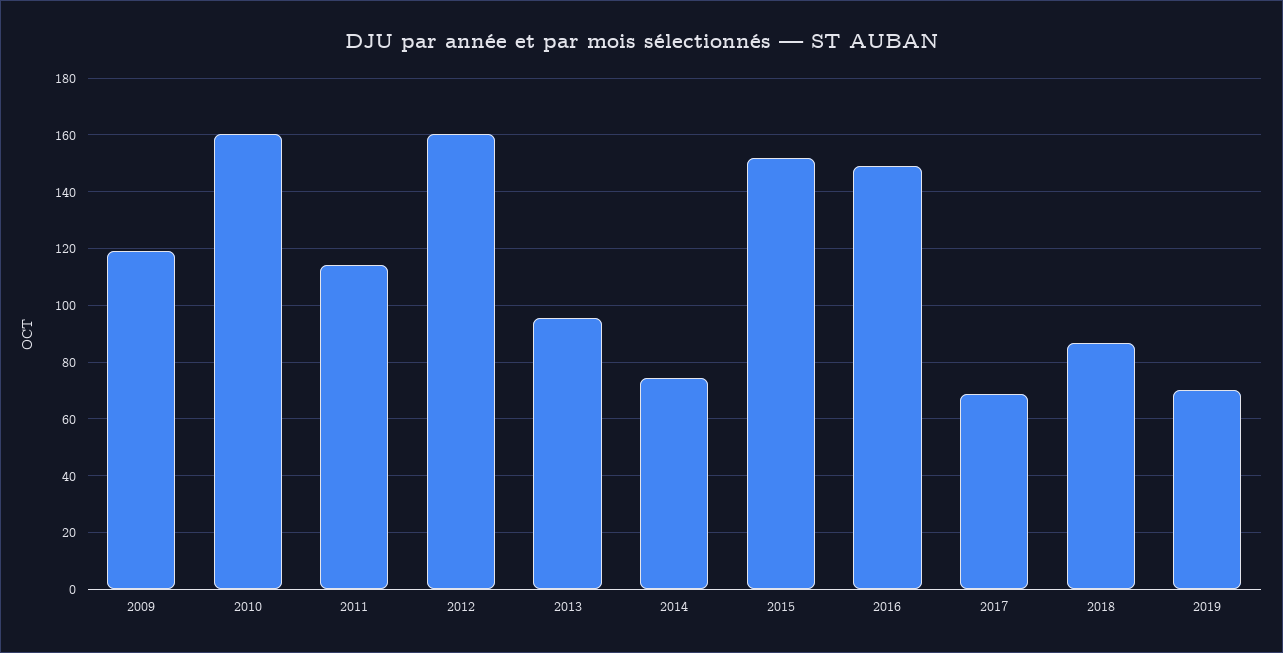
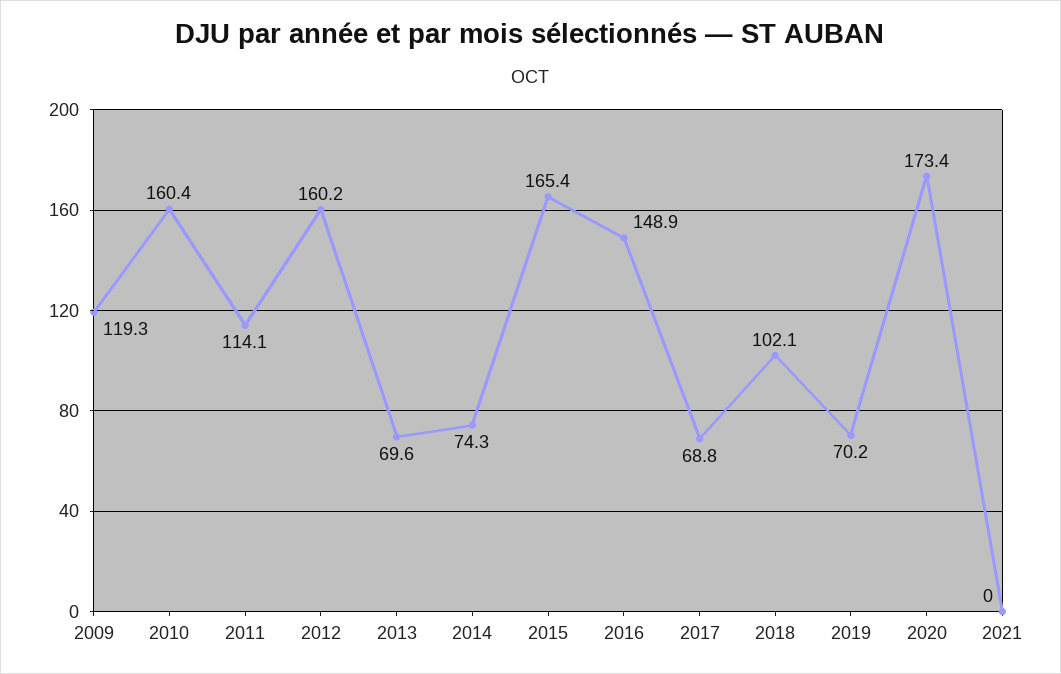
2013: 95 -> 69.6
2015: 152.5 -> 165.4
2018: 87.5 -> 102.1
2020: none -> 173.4
2021: none -> 0

